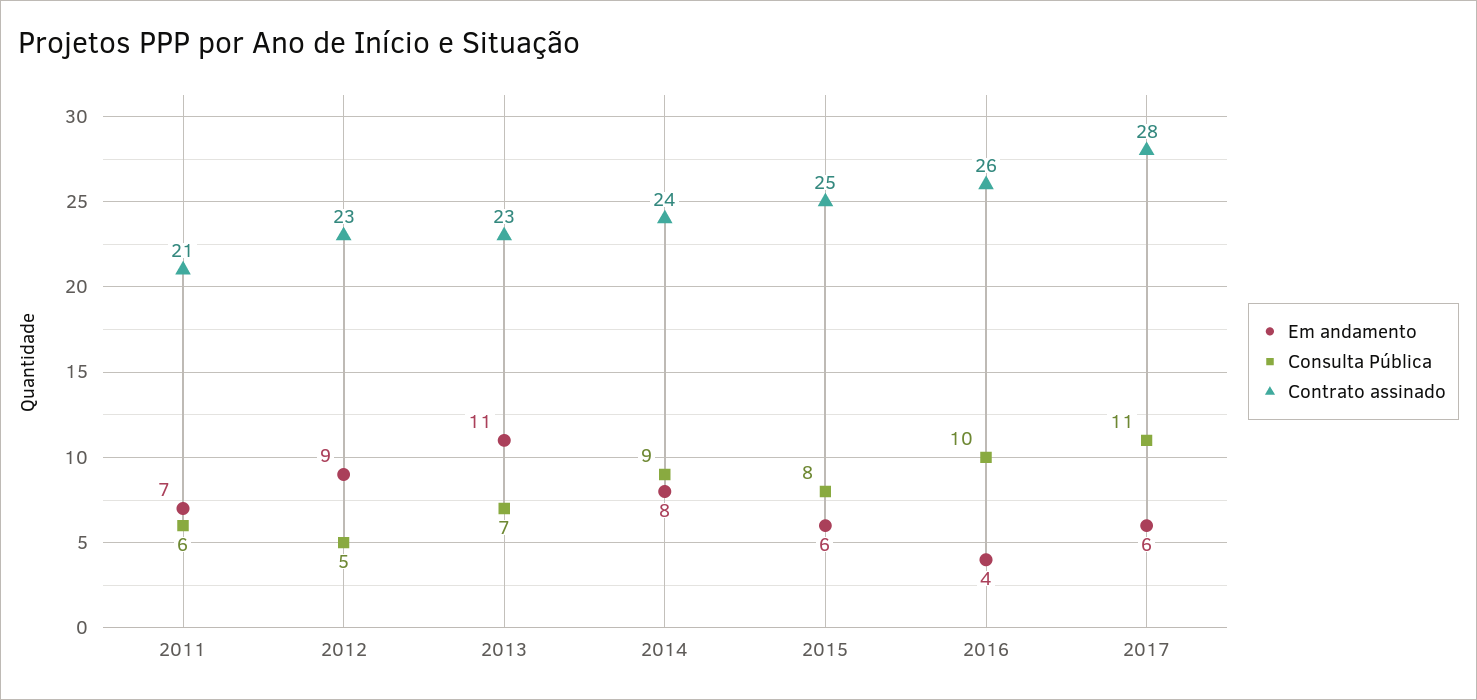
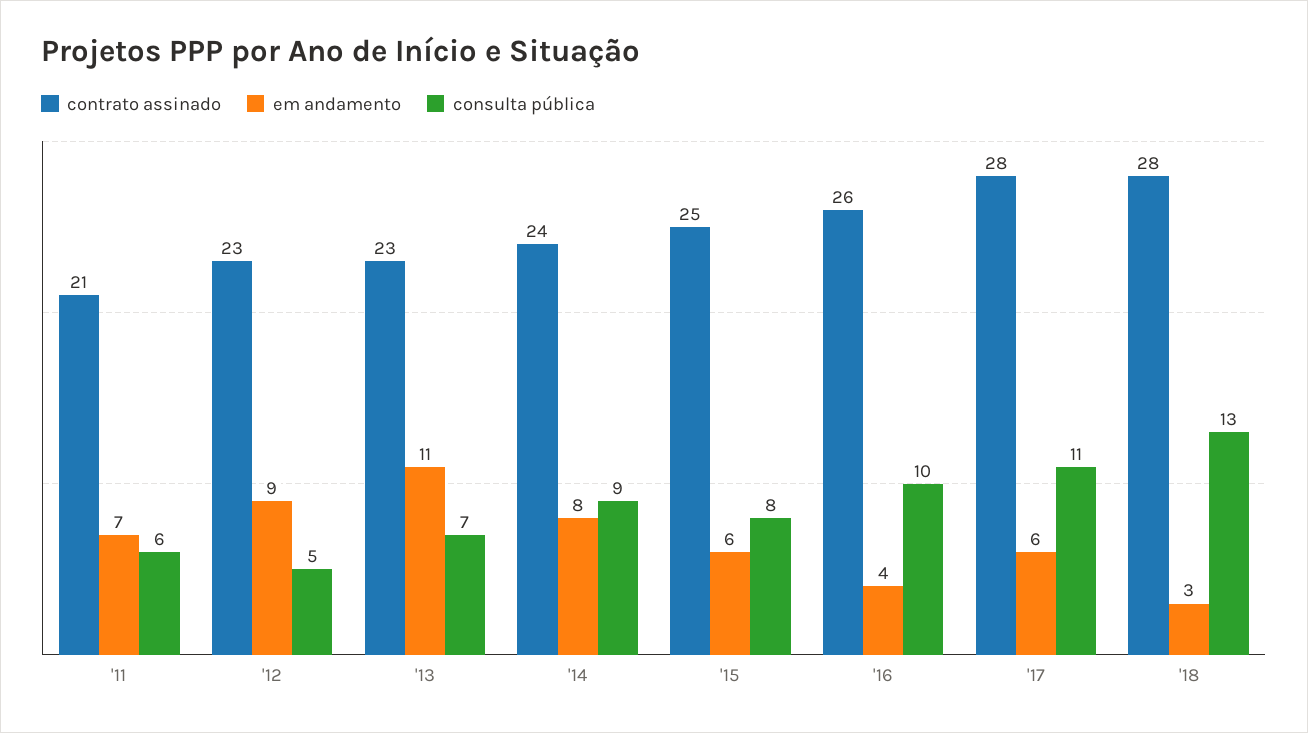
Contrato assinado, '18: none -> 28
Em andamento, '18: none -> 3
Consulta Pública, '18: none -> 13

